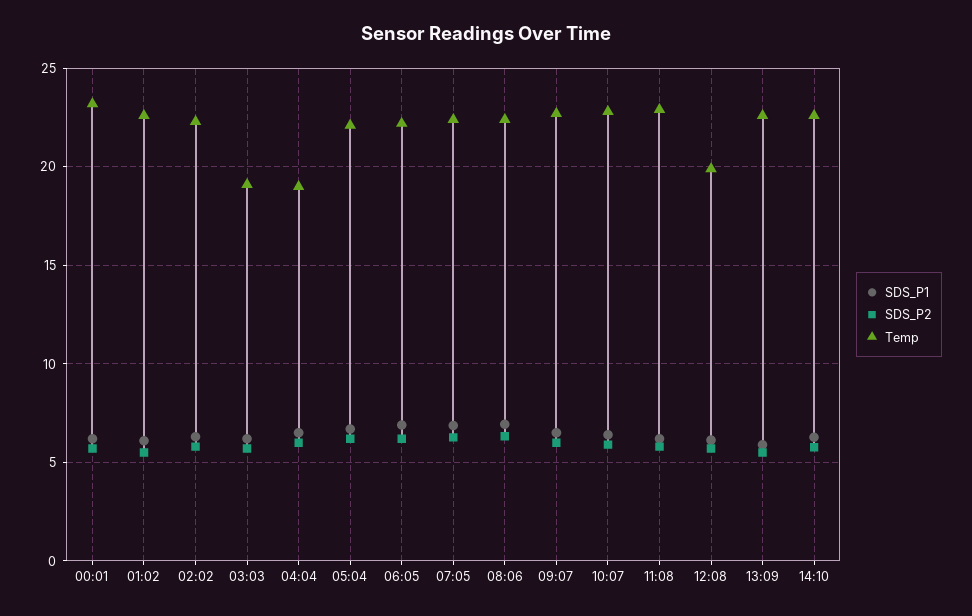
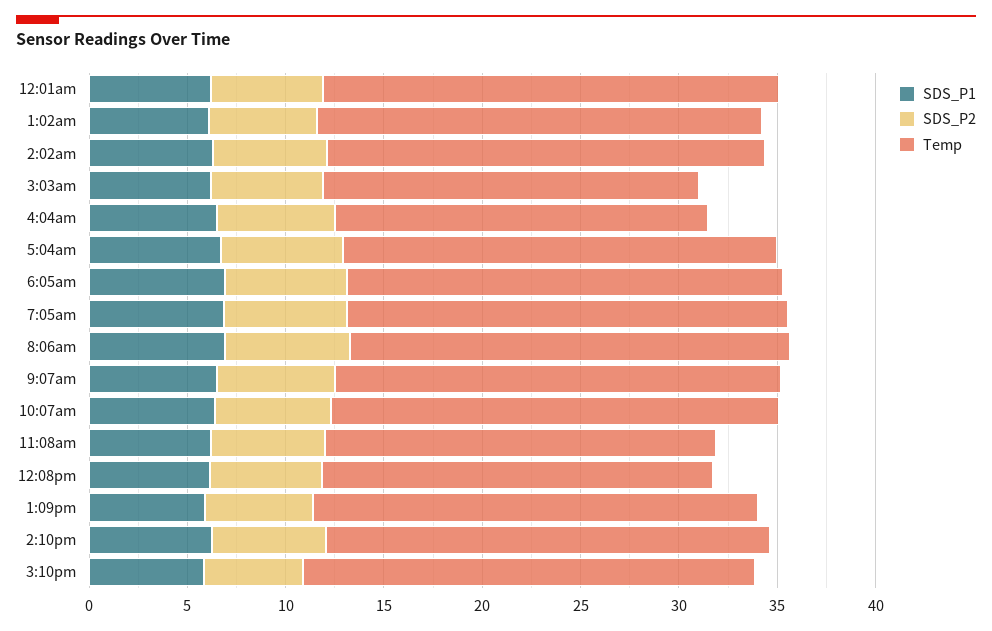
Temp, 11:08: 23 -> 20
SDS_P1, 3:10pm: none -> 6
SDS_P2, 3:10pm: none -> 5
Temp, 3:10pm: none -> 23

